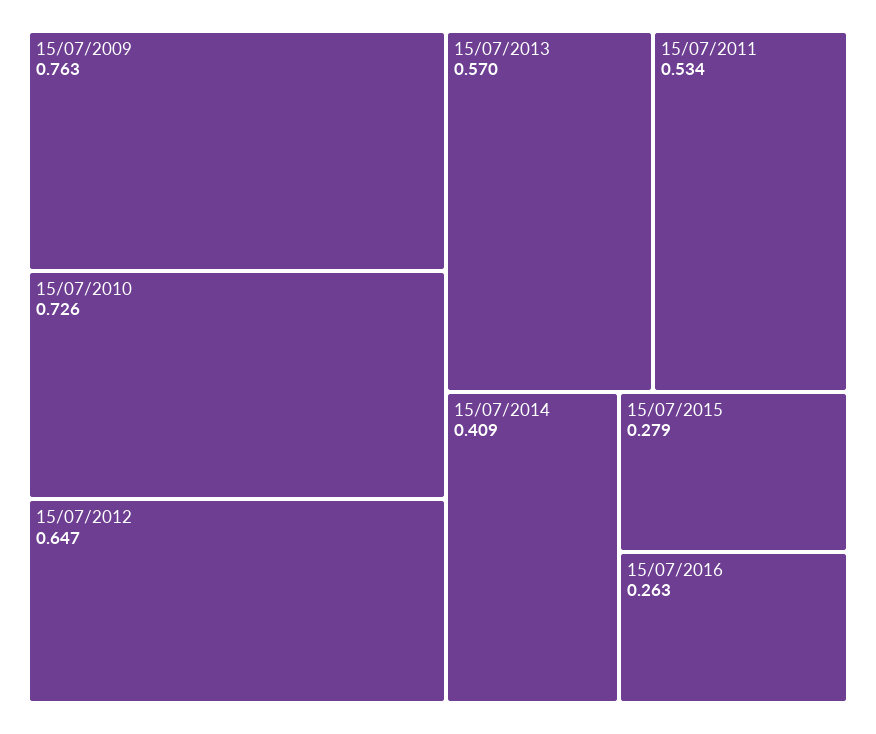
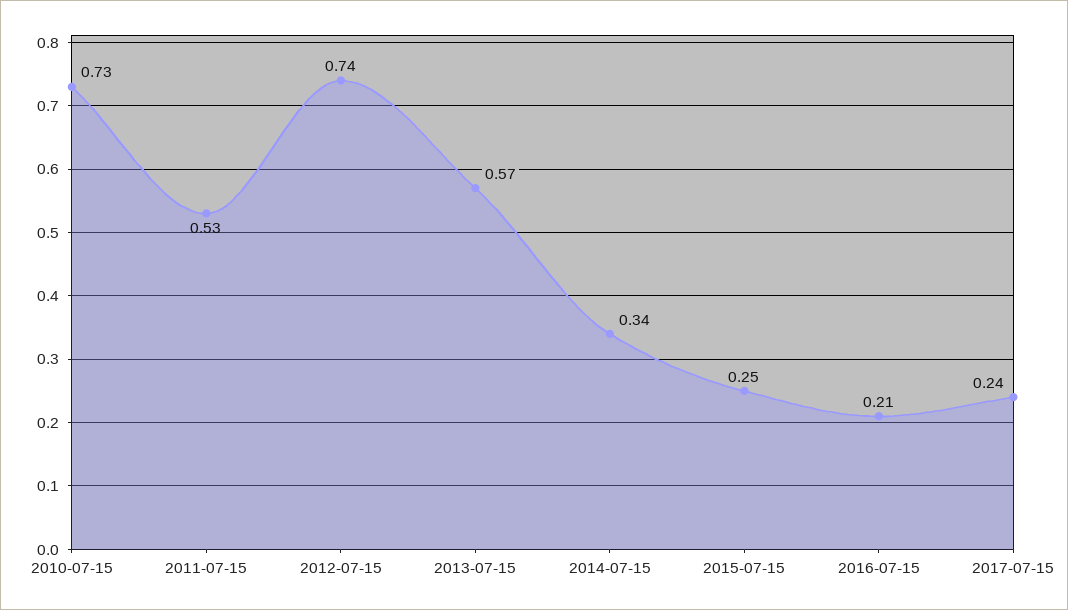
15/07/2009: 0.763 -> none
15/07/2012: 0.647 -> 0.74
15/07/2014: 0.409 -> 0.34
15/07/2015: 0.279 -> 0.25
15/07/2016: 0.263 -> 0.21
2017-07-15: none -> 0.24

